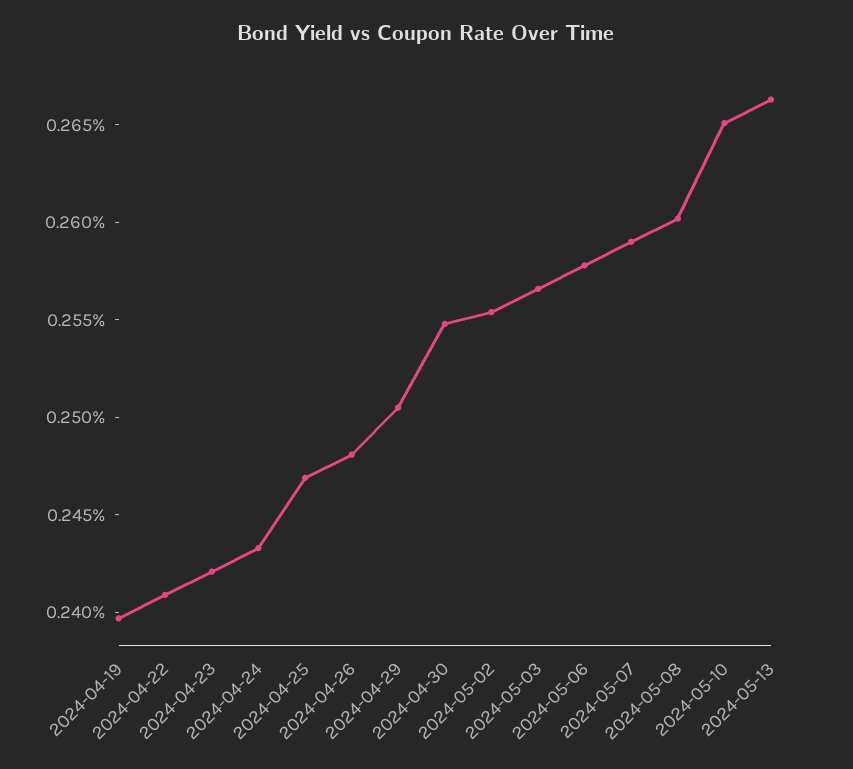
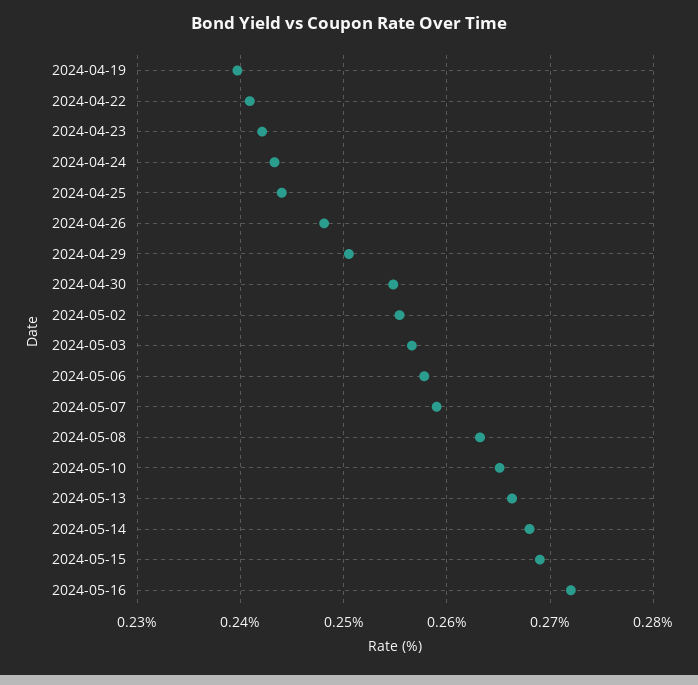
2024-04-25: 0.247 -> 0.244
2024-05-08: 0.26 -> 0.263
2024-05-14: none -> 0.268
2024-05-15: none -> 0.269
2024-05-16: none -> 0.272

